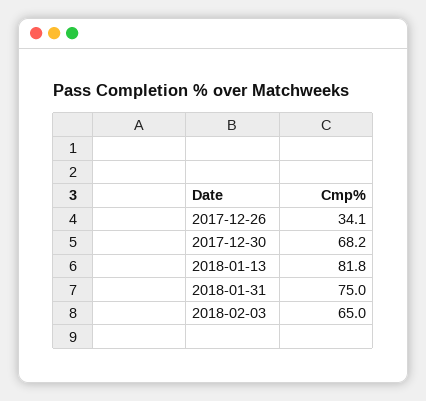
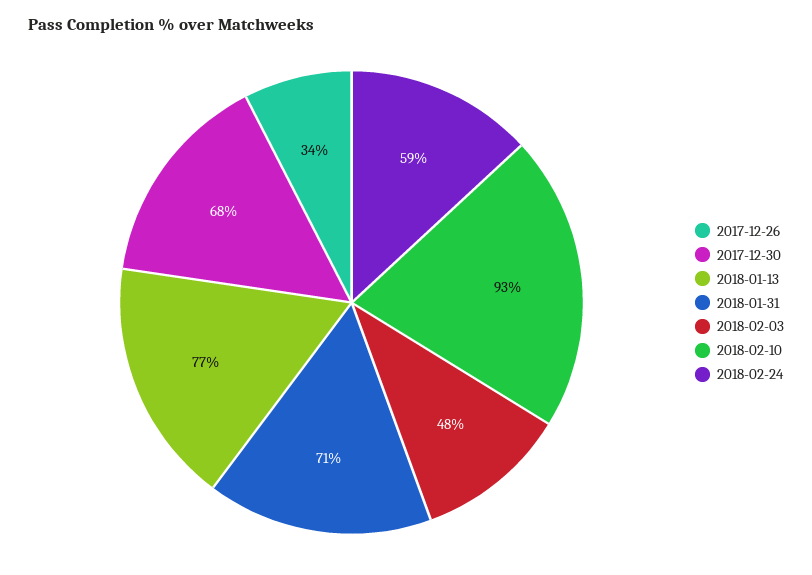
2018-01-13: 81.8 -> 77
2018-01-31: 75 -> 71
2018-02-03: 65 -> 48
2018-02-10: none -> 93
2018-02-24: none -> 59

